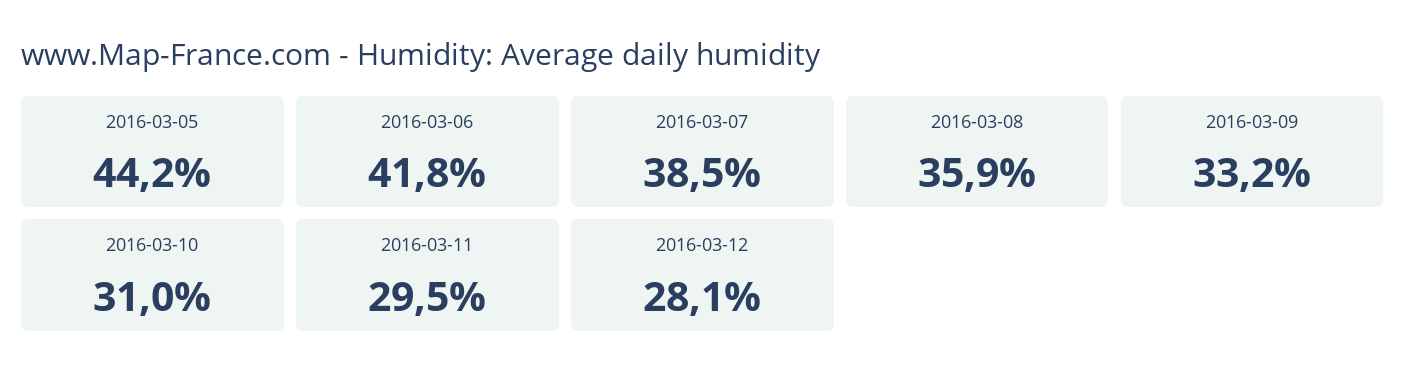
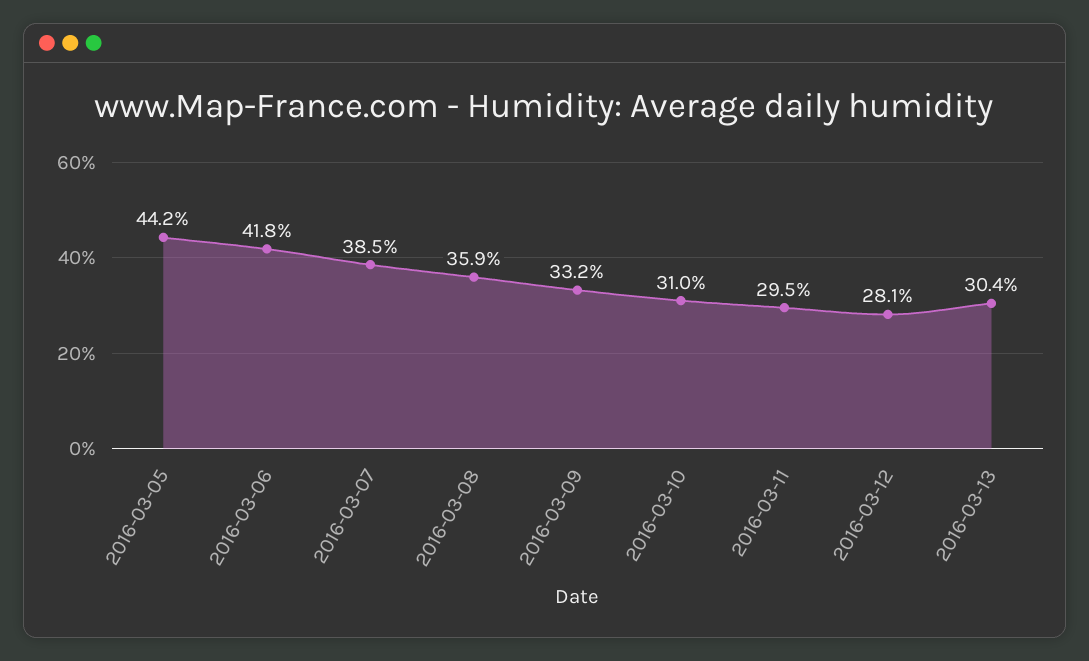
2016-03-13: none -> 30.4

